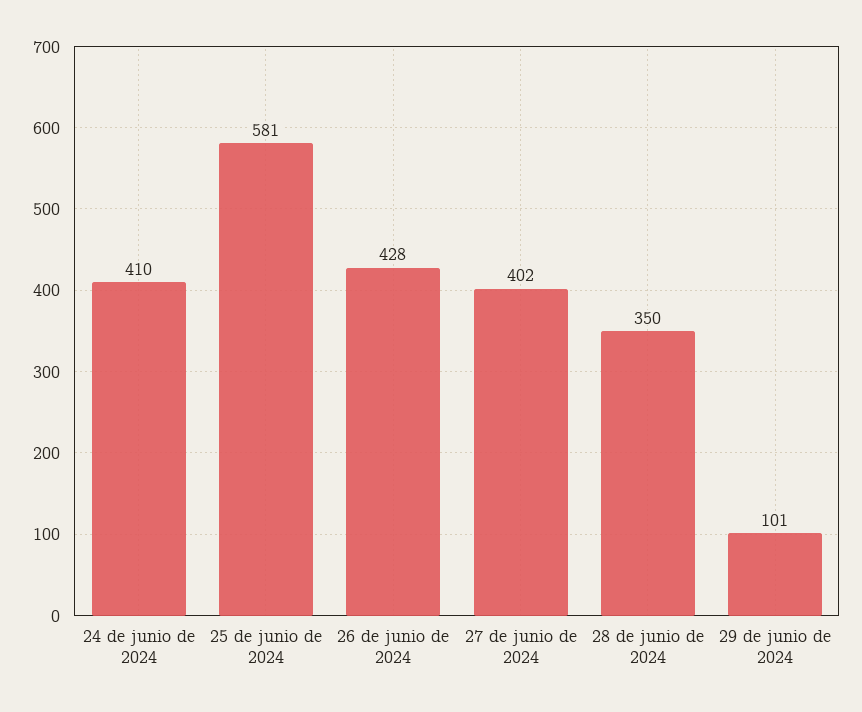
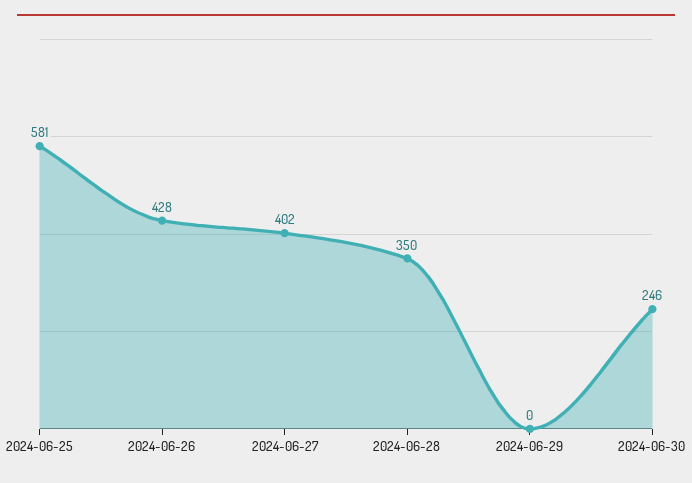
24 de junio de 2024: 410 -> none
29 de junio de 2024: 101 -> 0
2024-06-30: none -> 246

